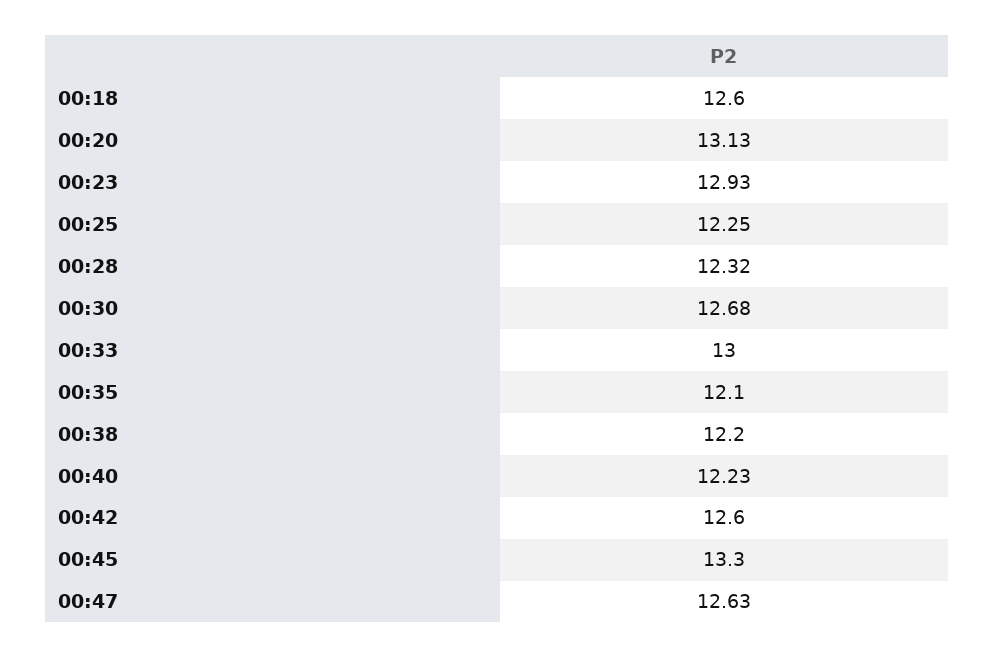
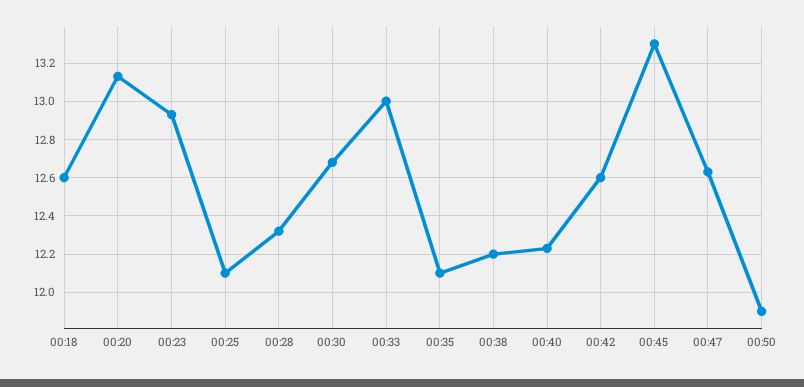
00:25: 12.25 -> 12.1
00:50: none -> 11.9

